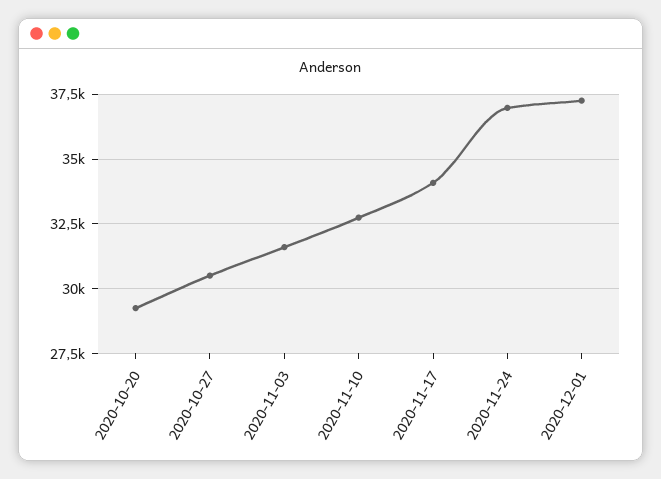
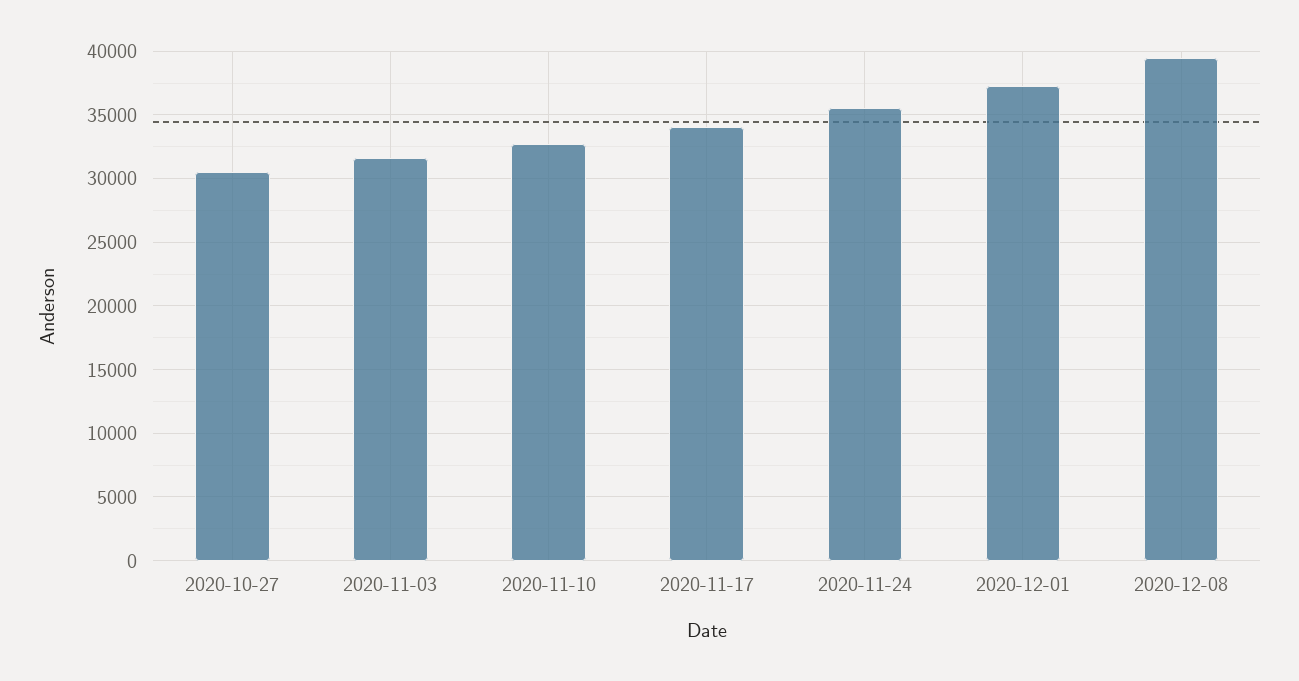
2020-10-20: 29250 -> none
2020-11-24: 37000 -> 35500
2020-12-08: none -> 39500

